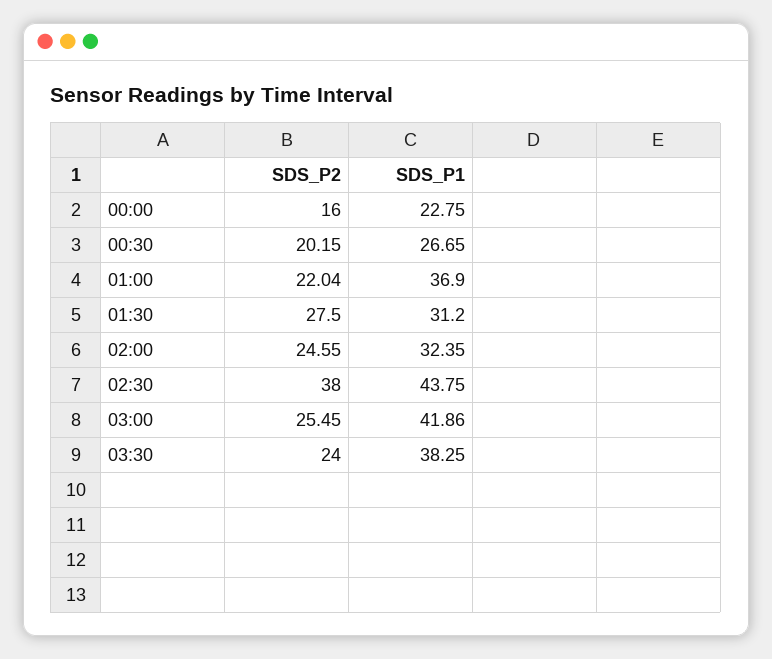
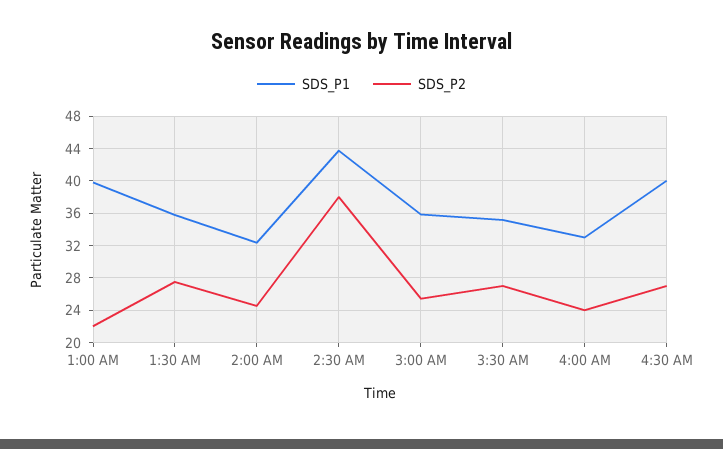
SDS_P2, 00:00: 16 -> none
SDS_P1, 00:00: 22.75 -> none
SDS_P2, 00:30: 20.15 -> none
SDS_P1, 00:30: 26.65 -> none
SDS_P1, 01:00: 36.9 -> 40
SDS_P1, 01:30: 31.2 -> 36
SDS_P1, 03:00: 41.86 -> 36
SDS_P2, 03:30: 24 -> 27
SDS_P1, 03:30: 38.25 -> 35
SDS_P1, 4:00 AM: none -> 33
SDS_P2, 4:00 AM: none -> 24
SDS_P1, 4:30 AM: none -> 40
SDS_P2, 4:30 AM: none -> 27

